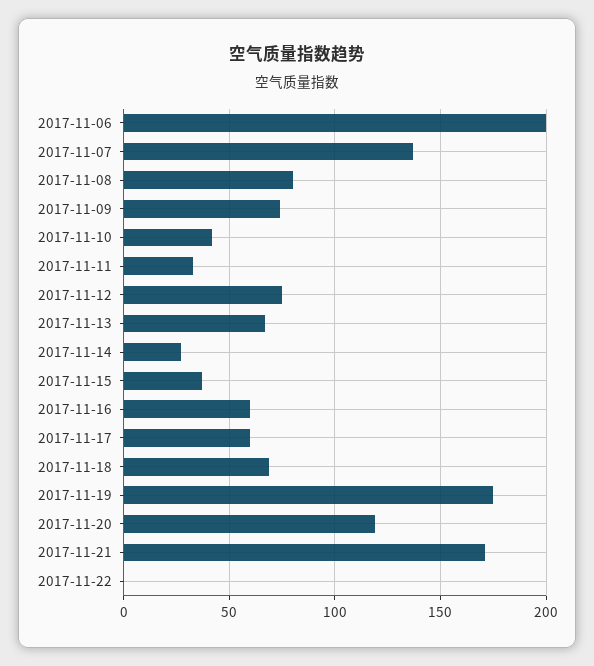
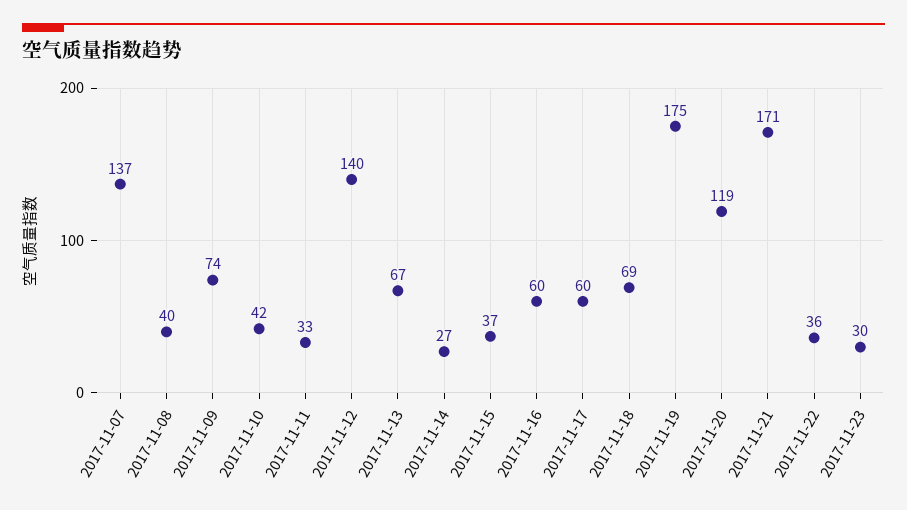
2017-11-06: 200 -> none
2017-11-08: 80 -> 40
2017-11-12: 75 -> 140
2017-11-22: 0 -> 36
2017-11-23: none -> 30

